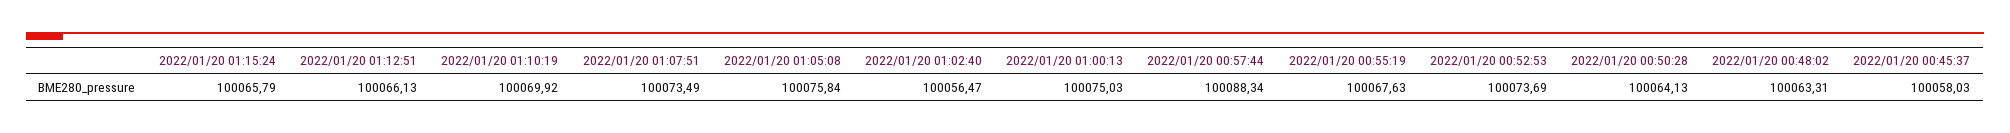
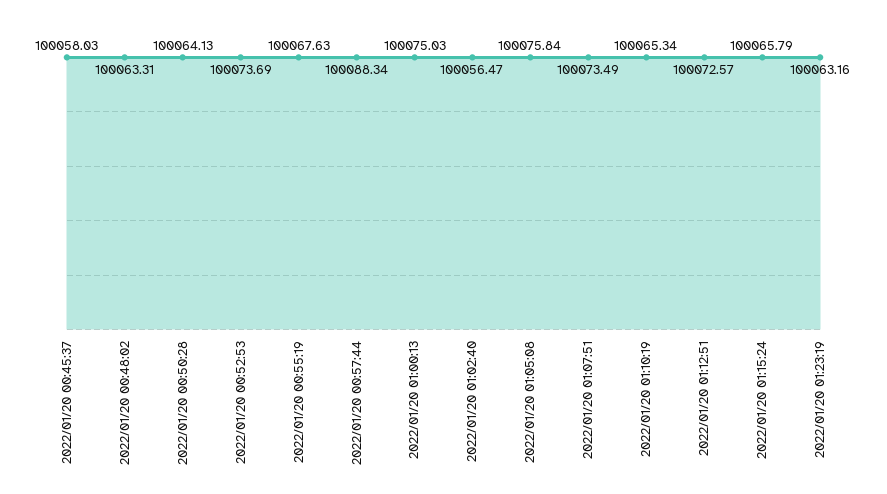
2022/01/20 01:12:51: 100066.13 -> 100072.57
2022/01/20 01:10:19: 100069.92 -> 100065.34
2022/01/20 01:23:19: none -> 100063.16

